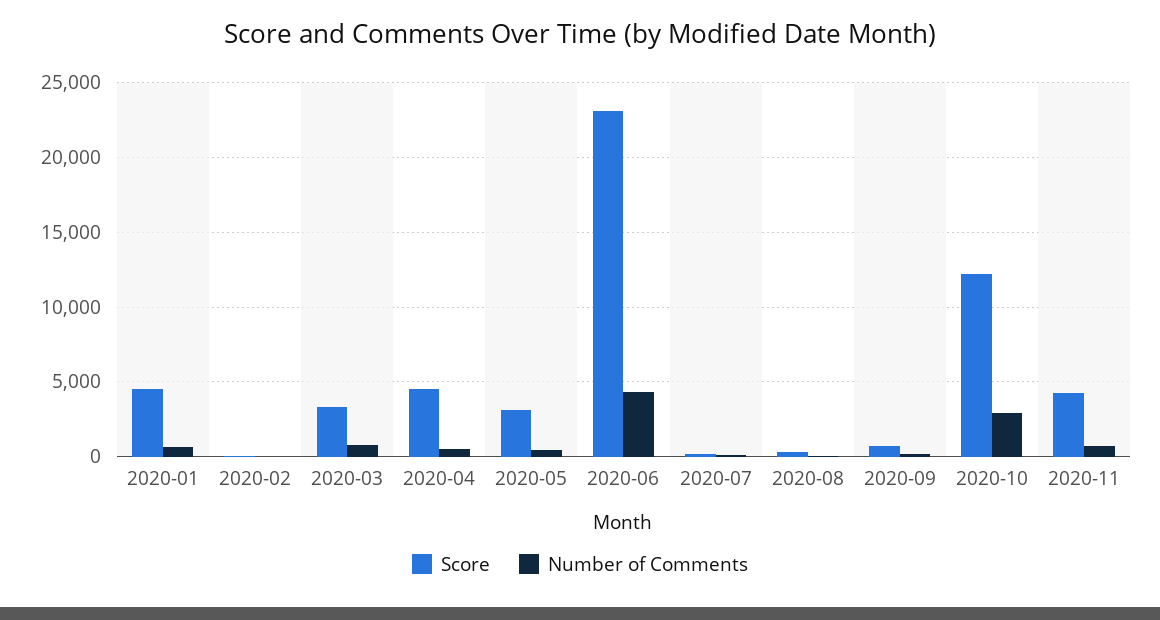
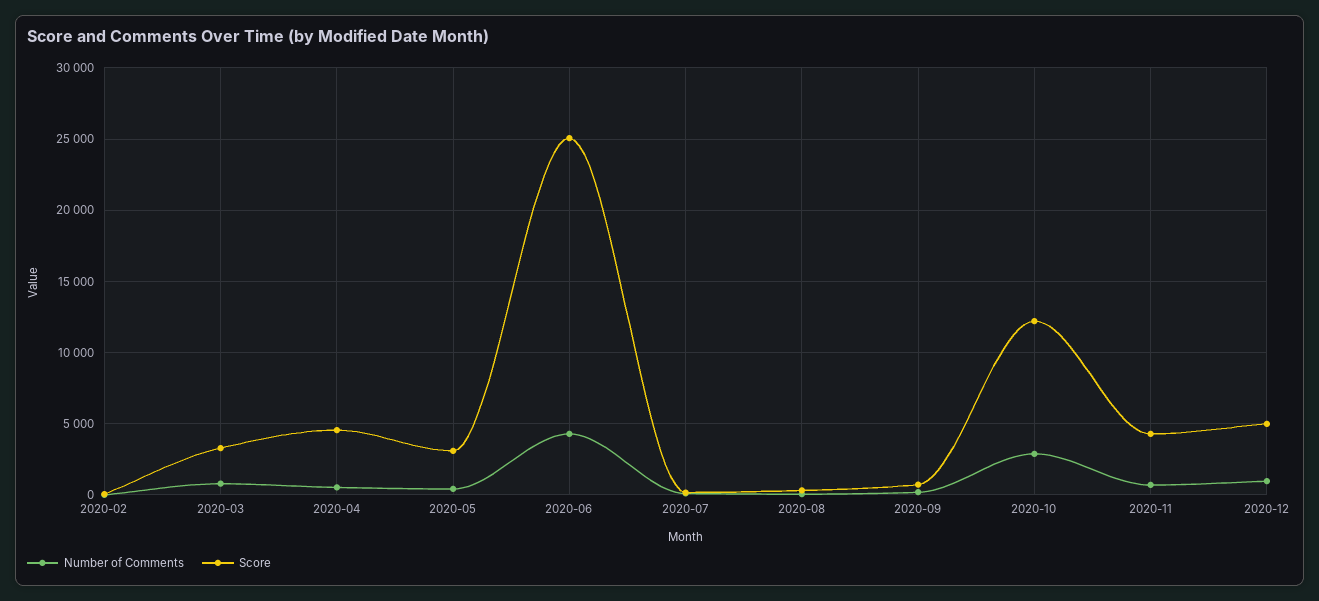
Score, 2020-01: 4500 -> none
Number of Comments, 2020-01: 500 -> none
Score, 2020-06: 23000 -> 25000
Number of Comments, 2020-12: none -> 1000
Score, 2020-12: none -> 5000

